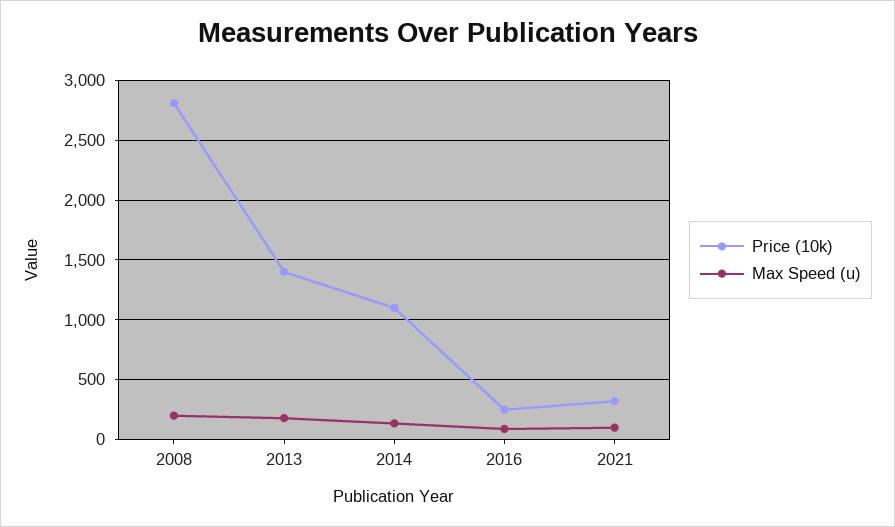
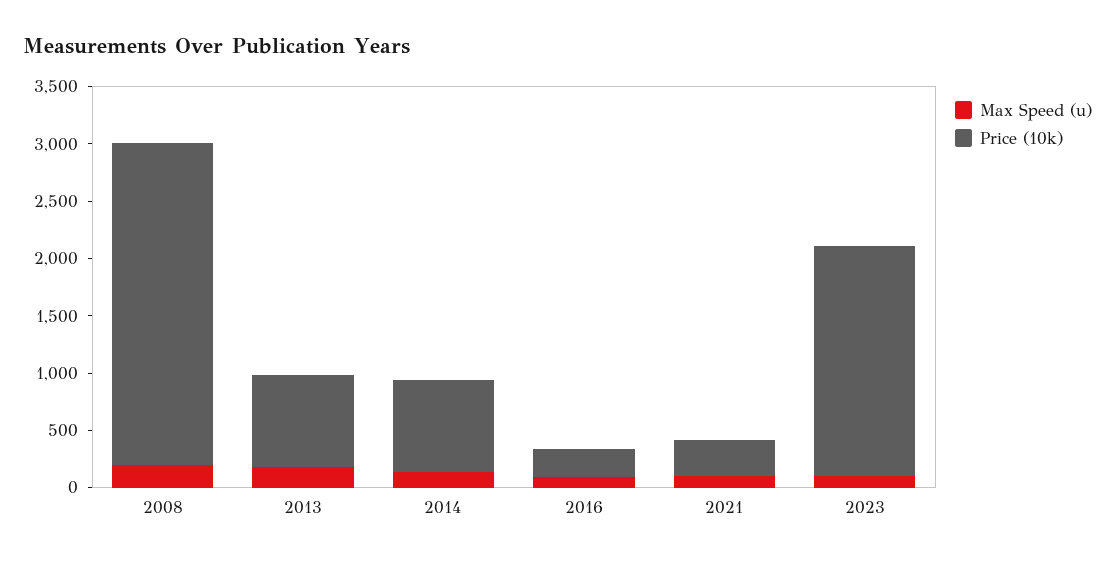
Price (10k), 2013: 1400 -> 800
Price (10k), 2014: 1100 -> 800
Max Speed (u), 2023: none -> 100
Price (10k), 2023: none -> 2000

